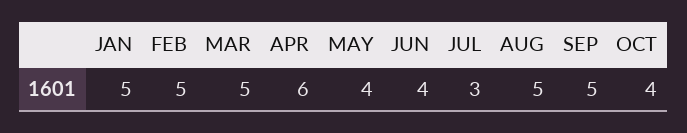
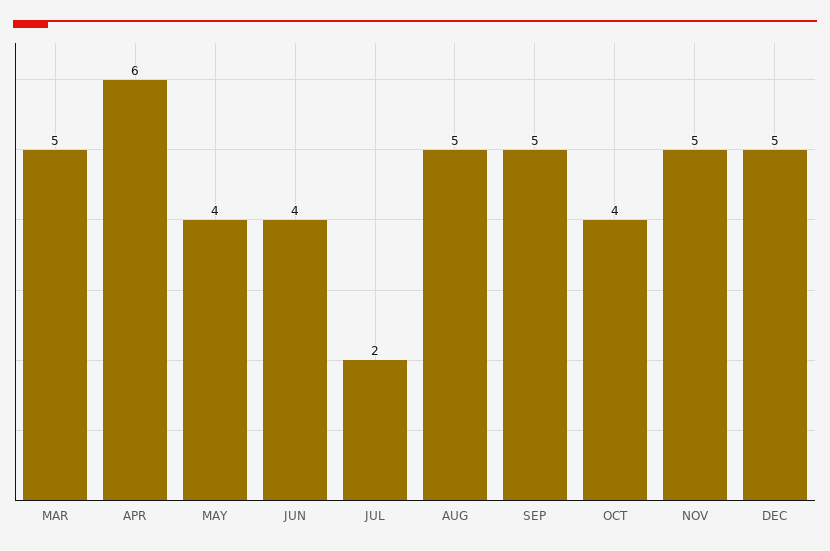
JAN: 5 -> none
FEB: 5 -> none
JUL: 3 -> 2
NOV: none -> 5
DEC: none -> 5

